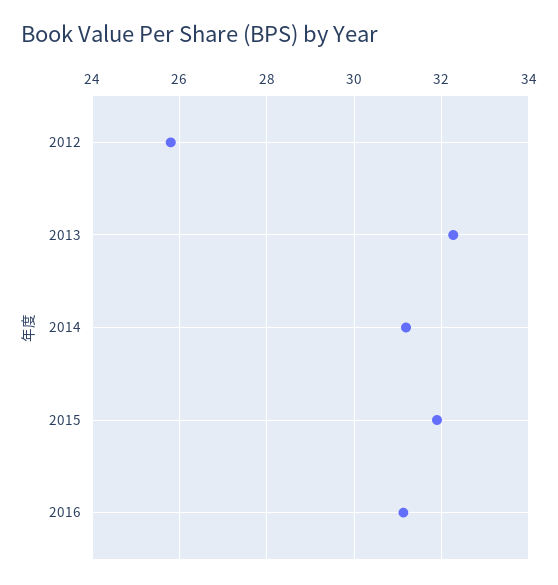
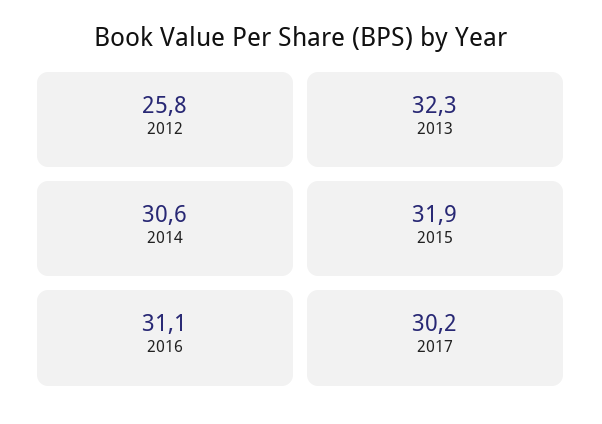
2014: 31.2 -> 30.6
2017: none -> 30.2

